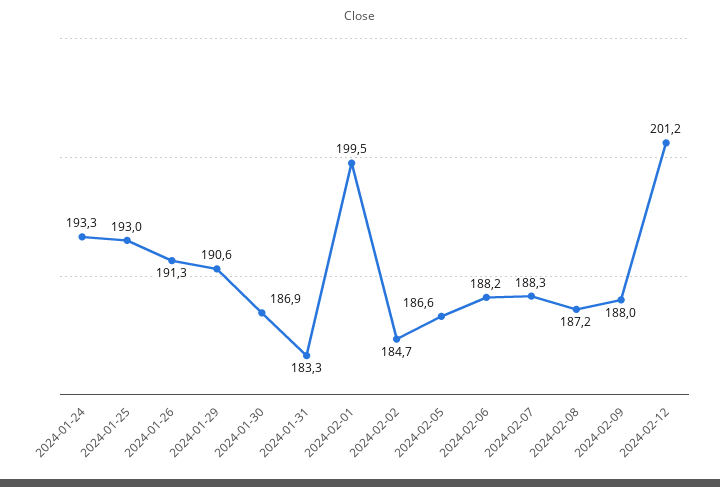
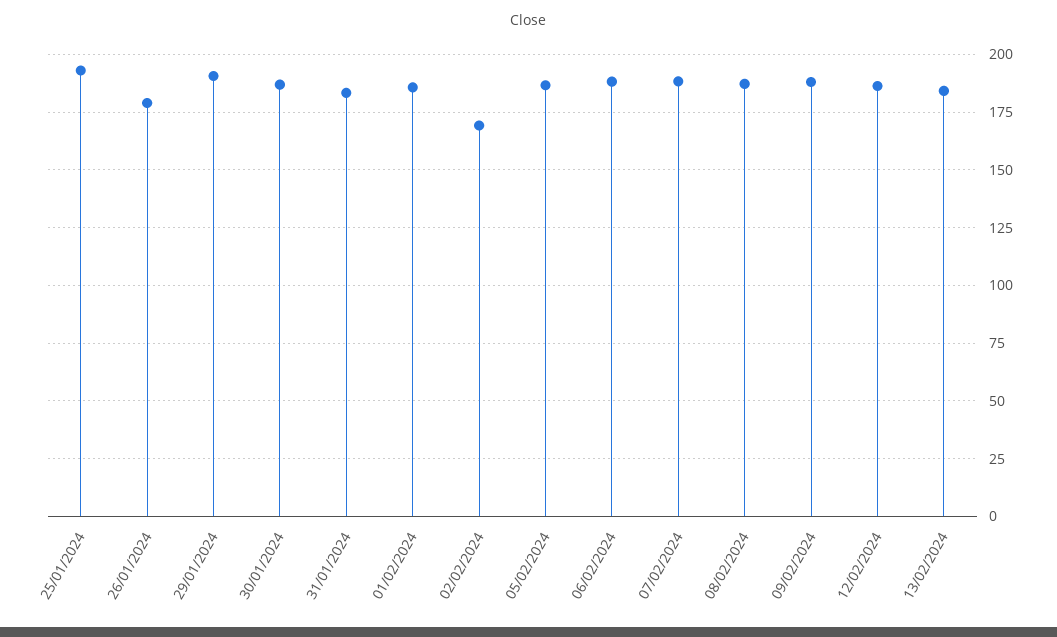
2024-01-24: 193.3 -> none
2024-01-26: 191.3 -> 180
2024-02-01: 199.5 -> 185
2024-02-02: 184.7 -> 170
2024-02-12: 201.2 -> 185
13/02/2024: none -> 185

